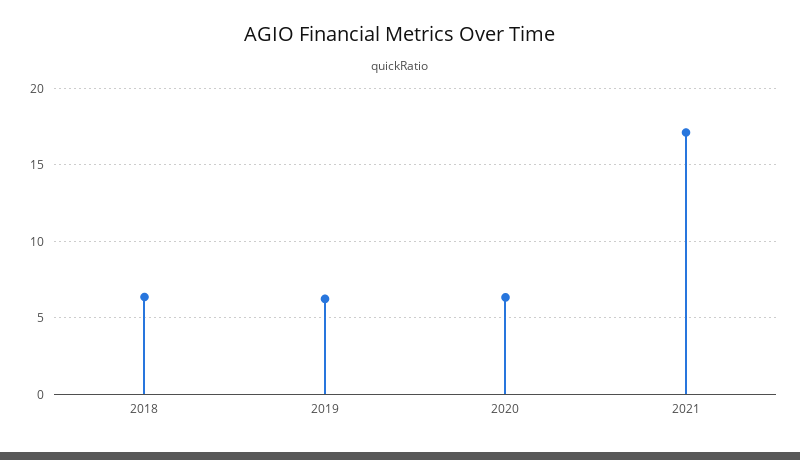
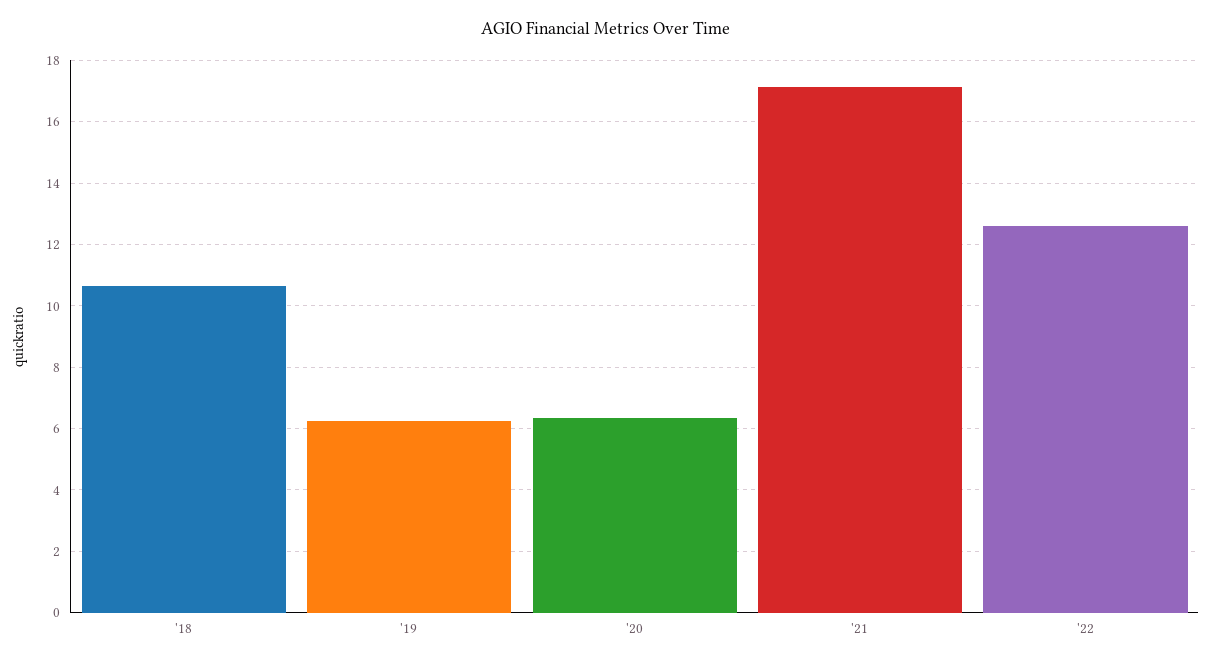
2018: 6.5 -> 10.6
'22: none -> 12.6

